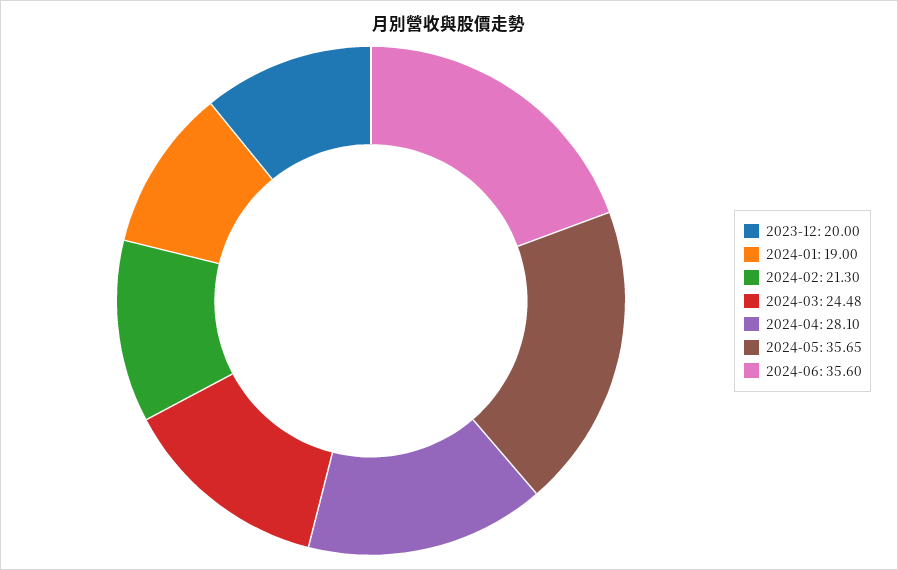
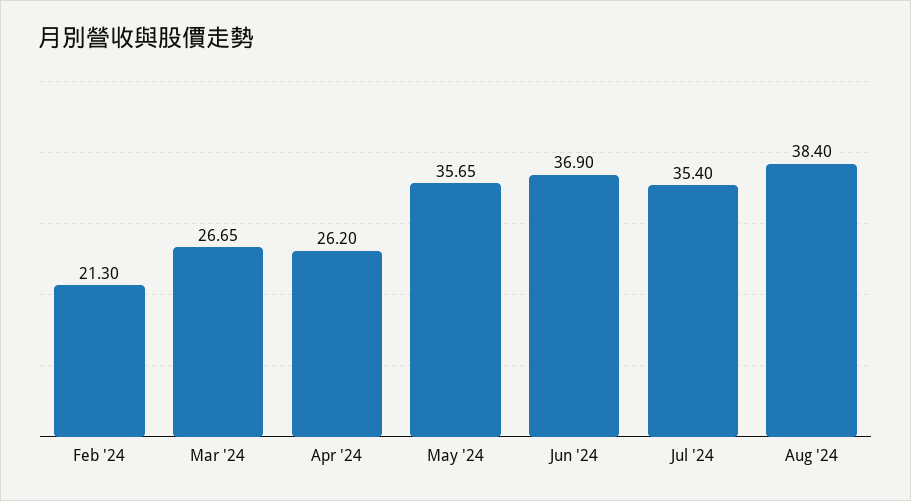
2023-12: 20 -> none
2024-01: 19 -> none
2024-03: 24.48 -> 26.65
2024-04: 28.1 -> 26.2
2024-06: 35.6 -> 36.9
Jul '24: none -> 35.4
Aug '24: none -> 38.4

